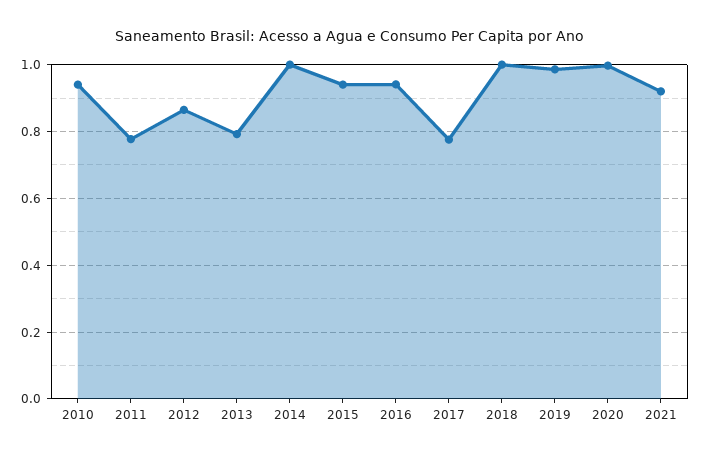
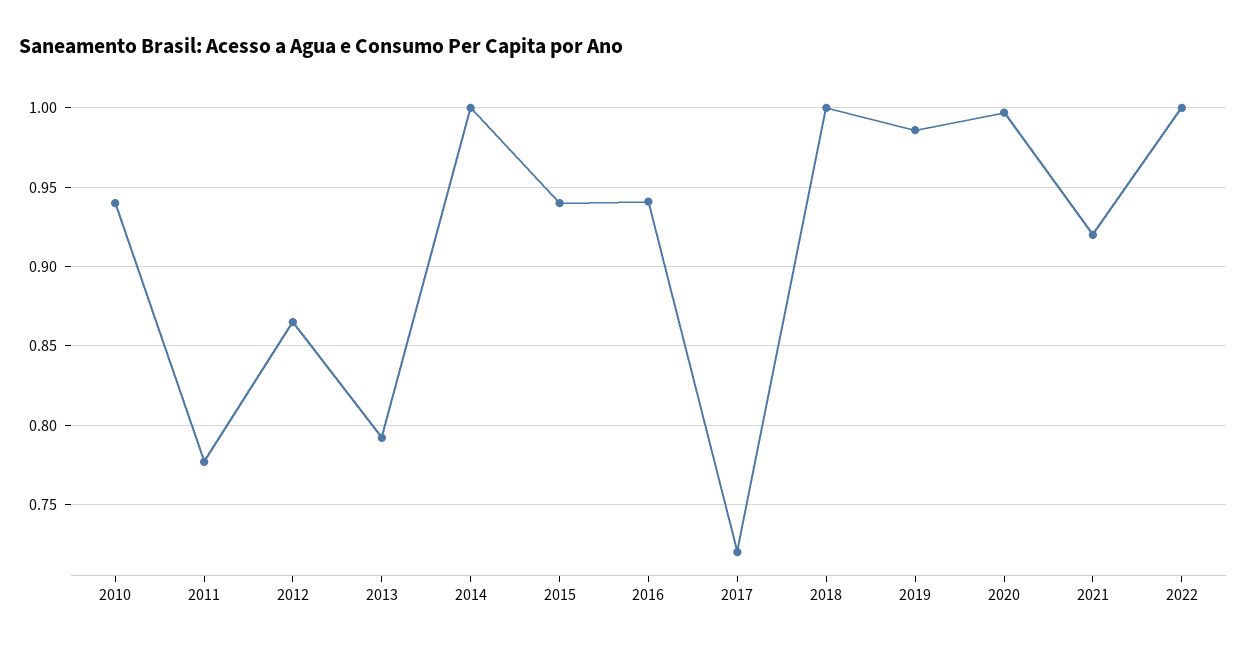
2017: 0.78 -> 0.72
2022: none -> 1

